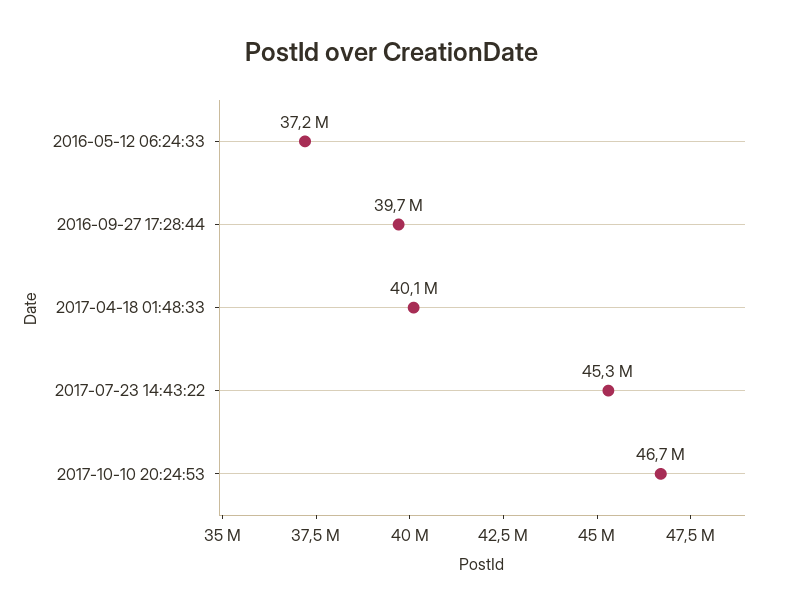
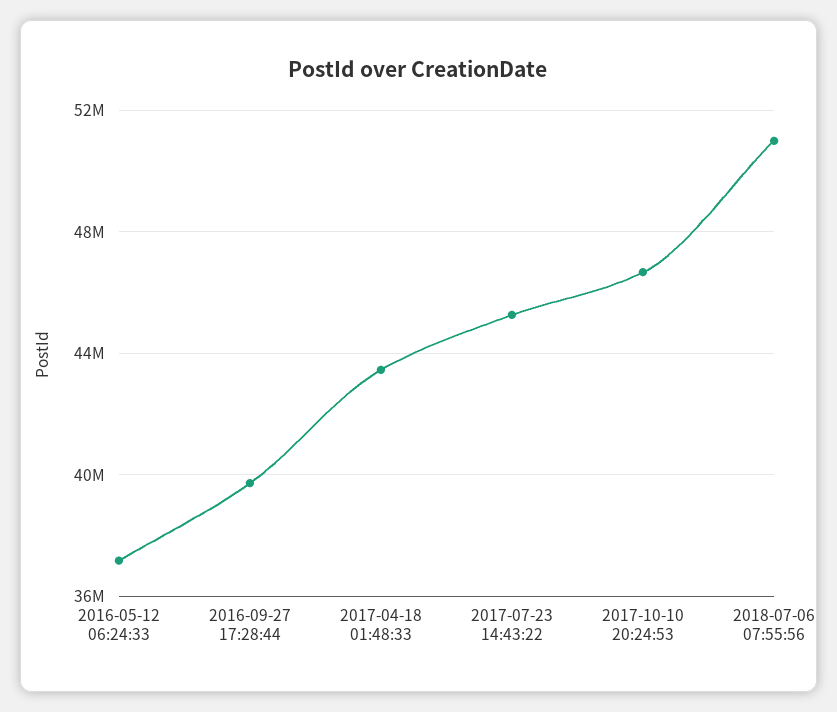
2017-04-18 01:48:33: 40100000 -> 43500000
2018-07-06 07:55:56: none -> 51000000

